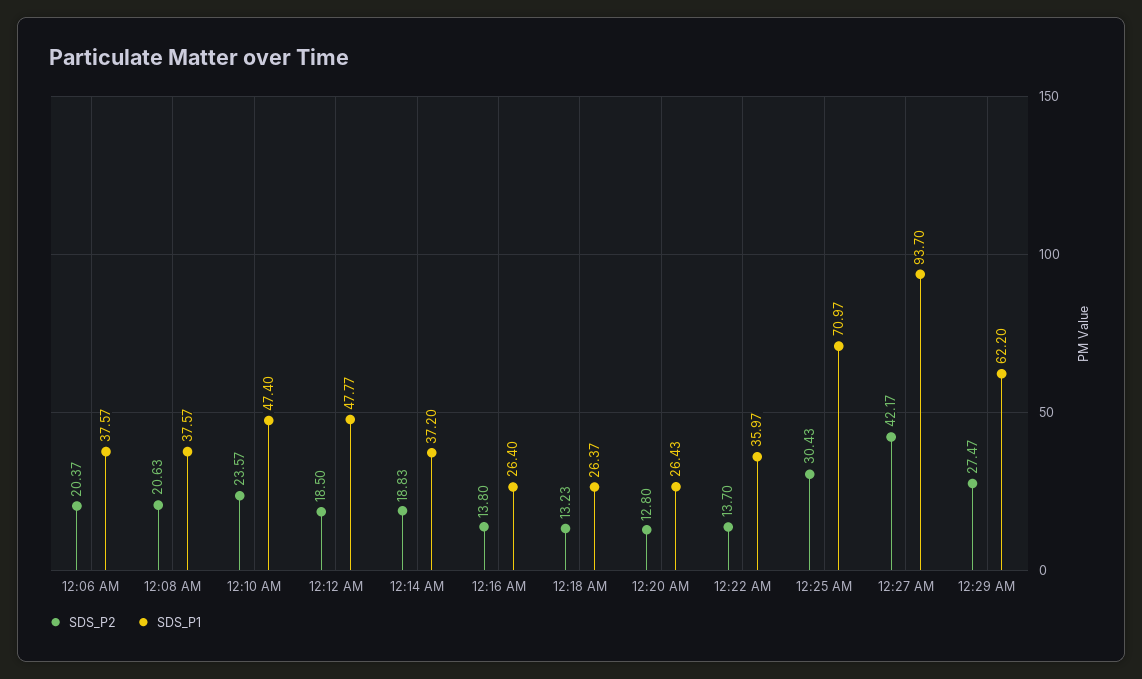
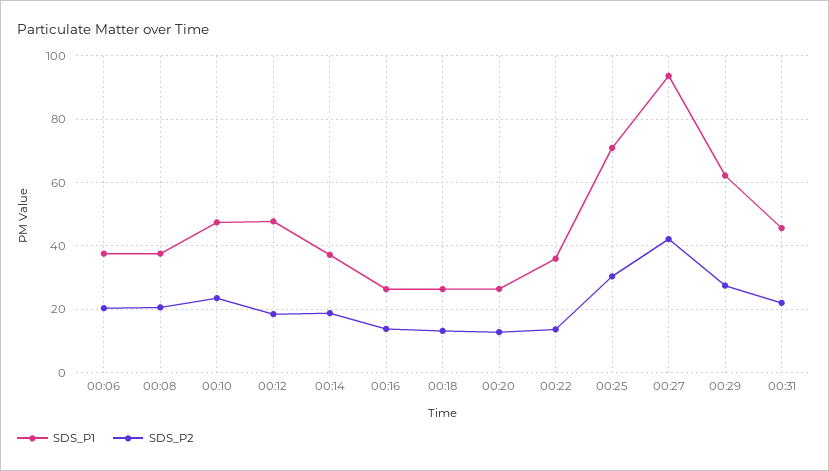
SDS_P1, 00:31: none -> 46
SDS_P2, 00:31: none -> 22

